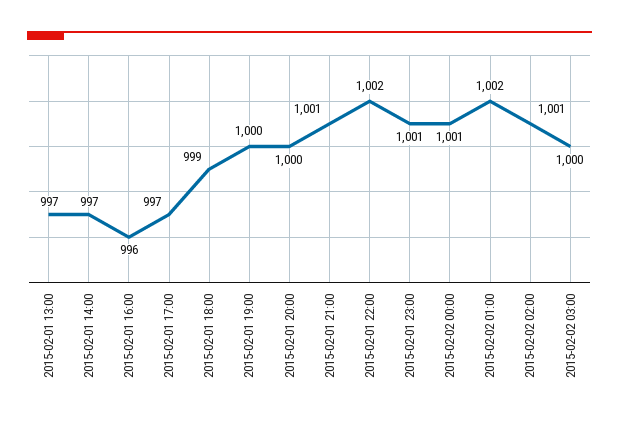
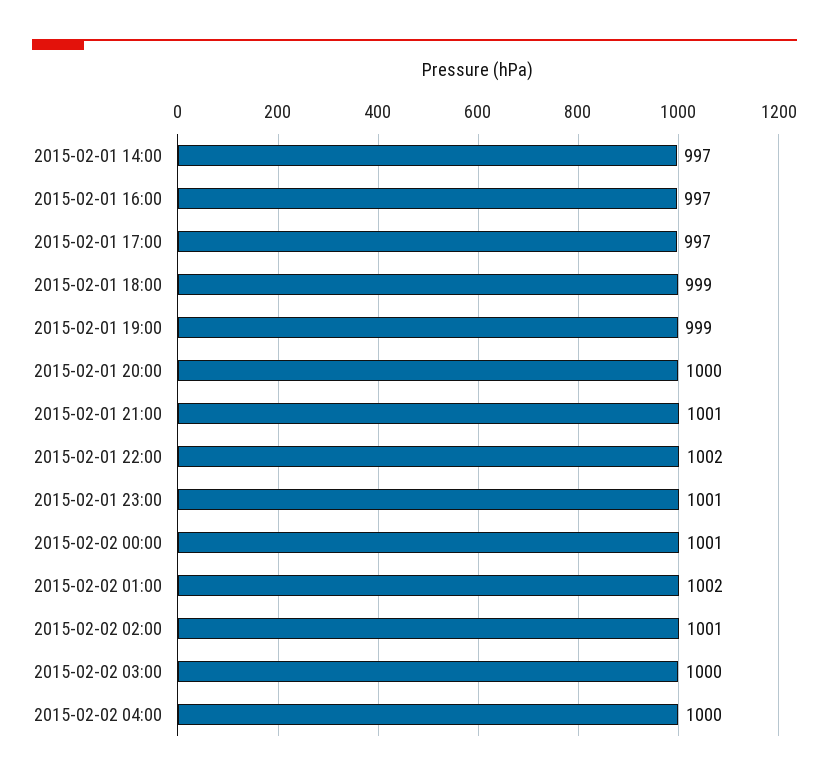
2015-02-01 13:00: 997 -> none
2015-02-01 16:00: 996 -> 997
2015-02-01 19:00: 1000 -> 999
2015-02-02 04:00: none -> 1000

